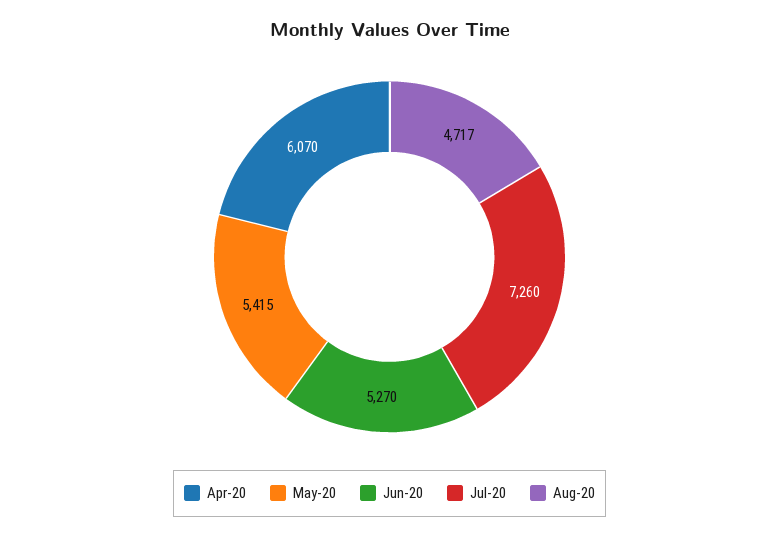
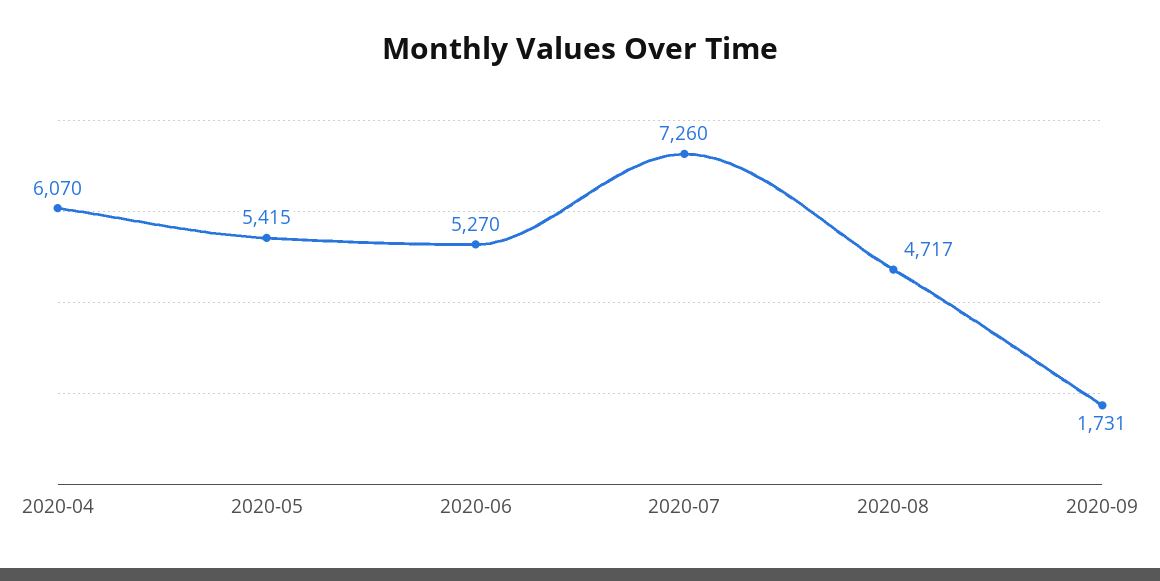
2020-09: none -> 1731

